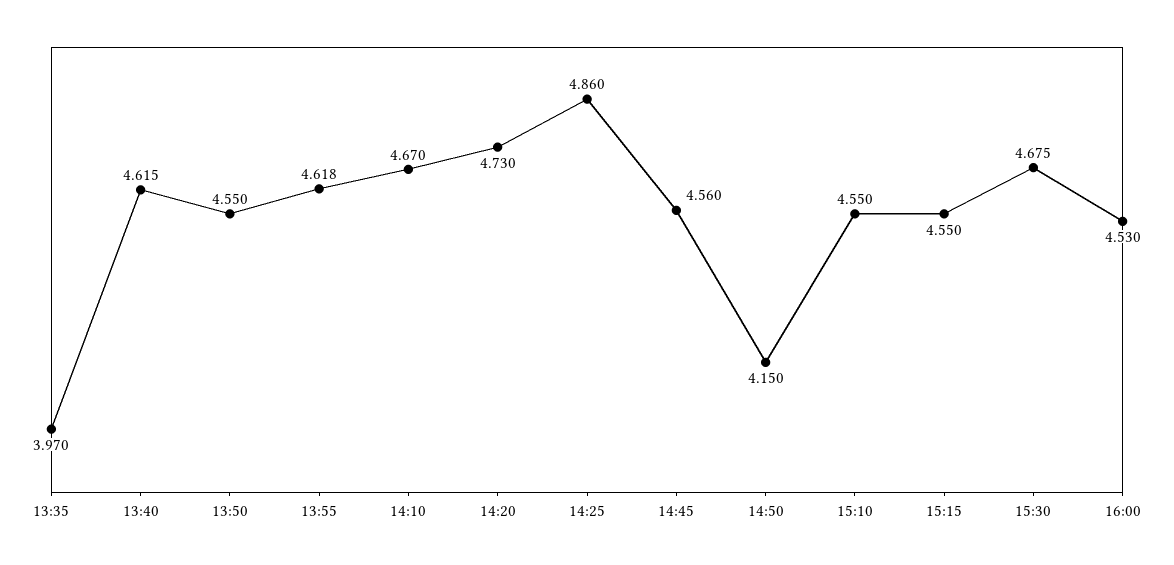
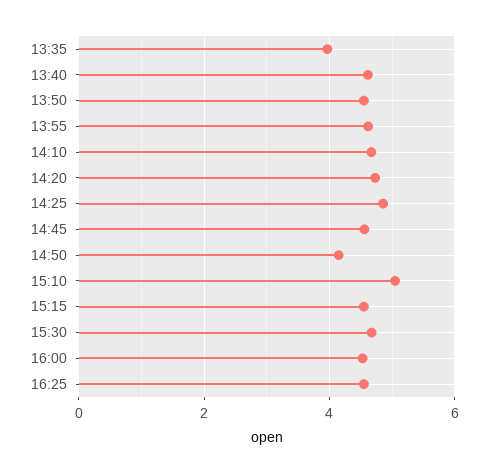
15:10: 4.55 -> 5
16:25: none -> 4.6

